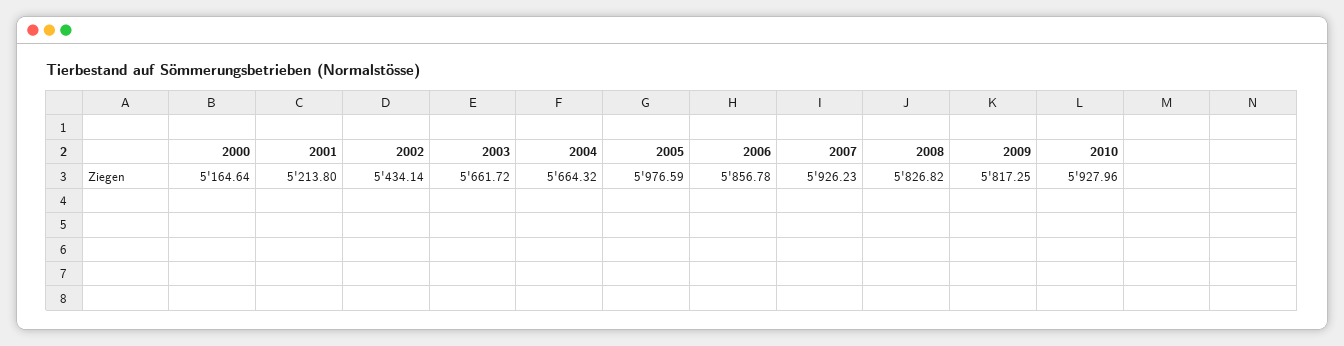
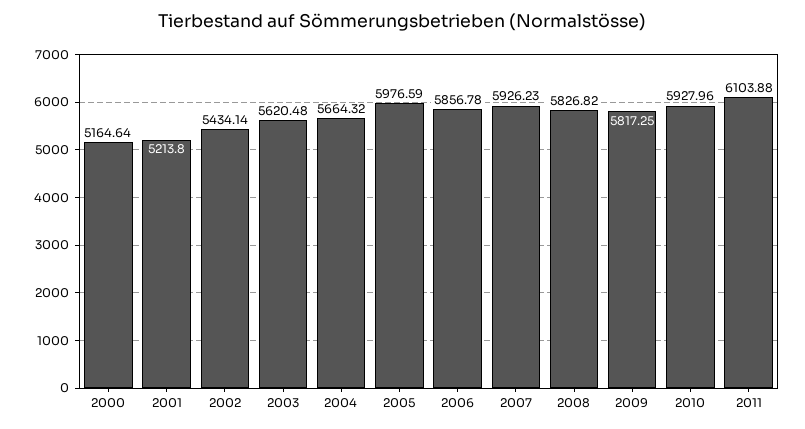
2003: 5661.72 -> 5620.48
2011: none -> 6103.88

